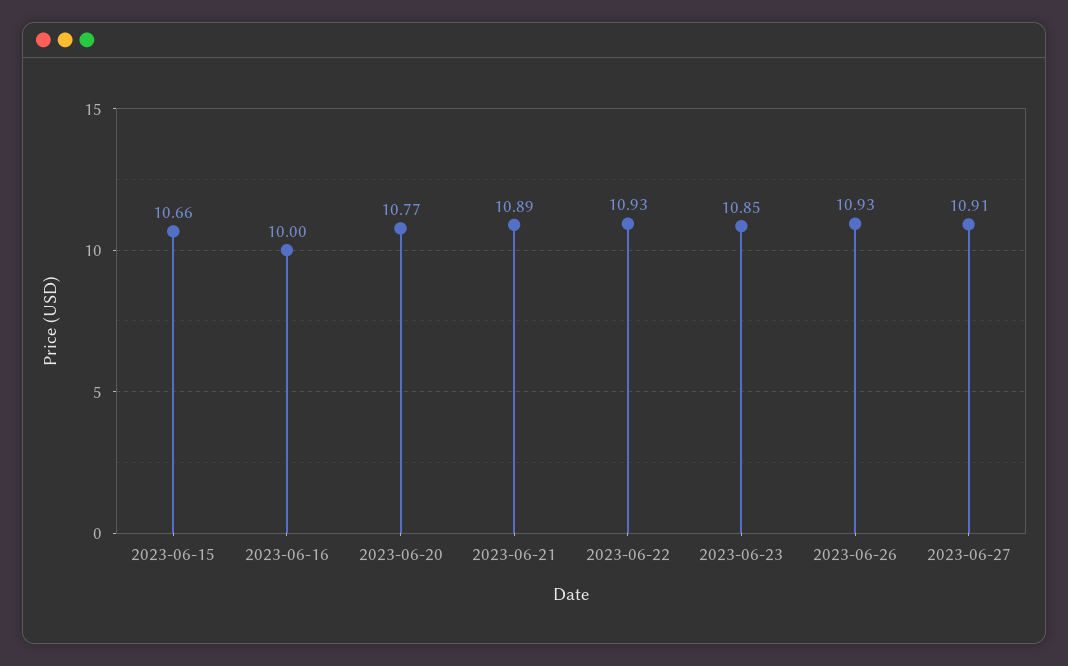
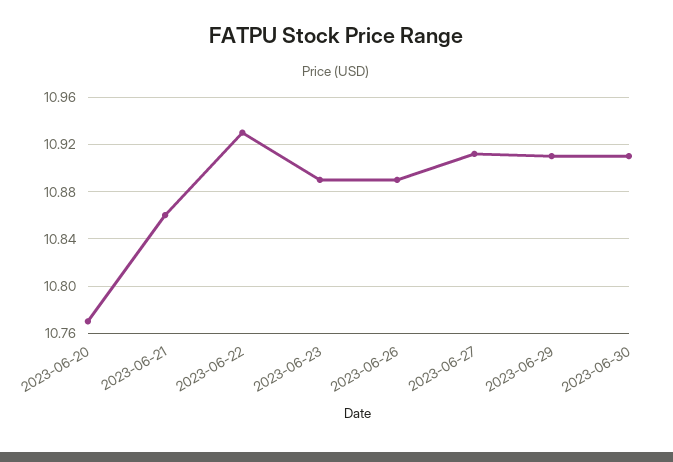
2023-06-15: 10.66 -> none
2023-06-16: 10 -> none
2023-06-21: 10.89 -> 10.86
2023-06-23: 10.85 -> 10.89
2023-06-26: 10.93 -> 10.89
2023-06-29: none -> 10.91
2023-06-30: none -> 10.91

